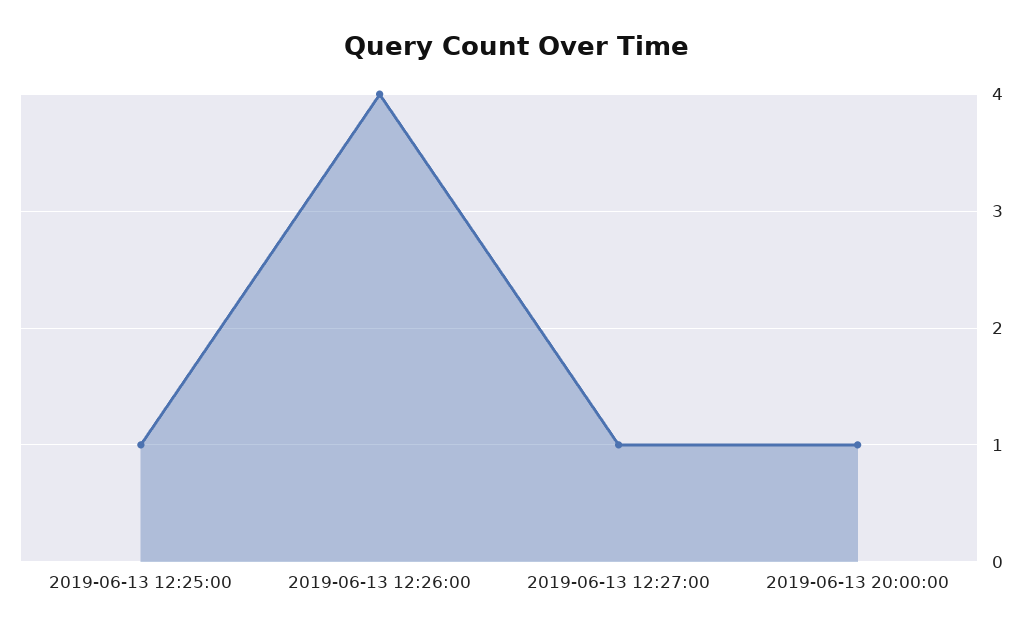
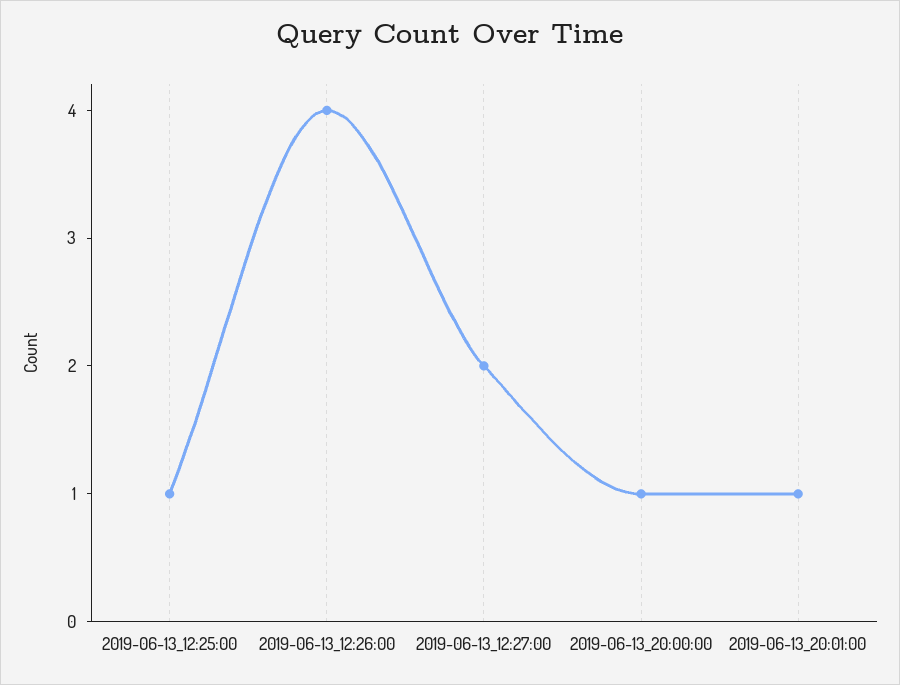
2019-06-13 12:27:00: 1 -> 2
2019-06-13_20:01:00: none -> 1

